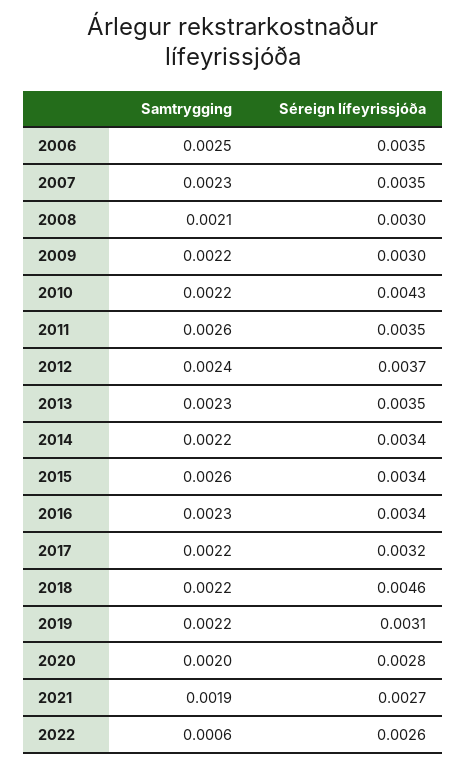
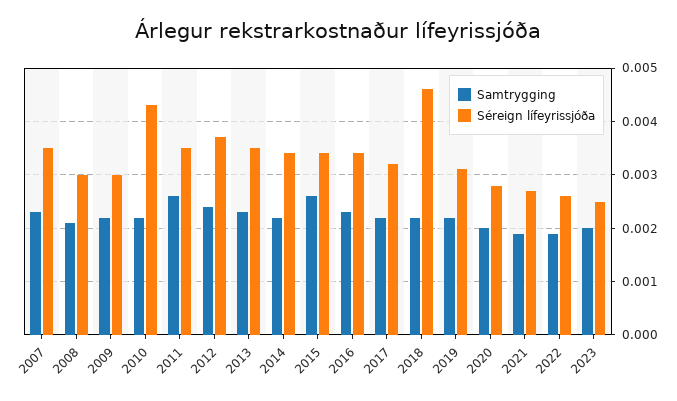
Samtrygging, 2006: 0.0025 -> none
Séreign lífeyrissjóða, 2006: 0.0035 -> none
Samtrygging, 2022: 0.0006 -> 0.002
Samtrygging, 2023: none -> 0.002
Séreign lífeyrissjóða, 2023: none -> 0.0025

